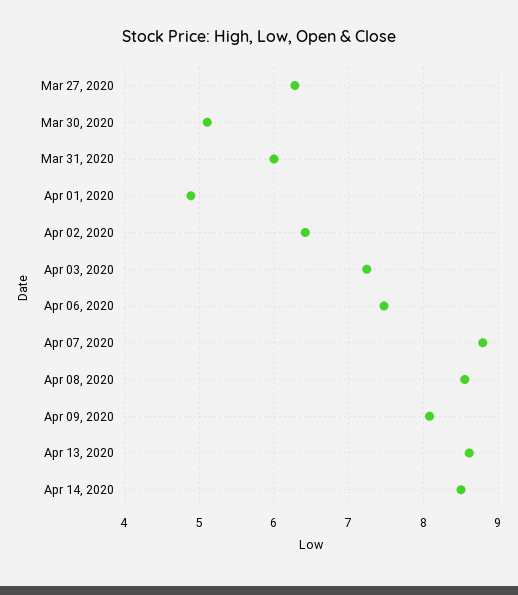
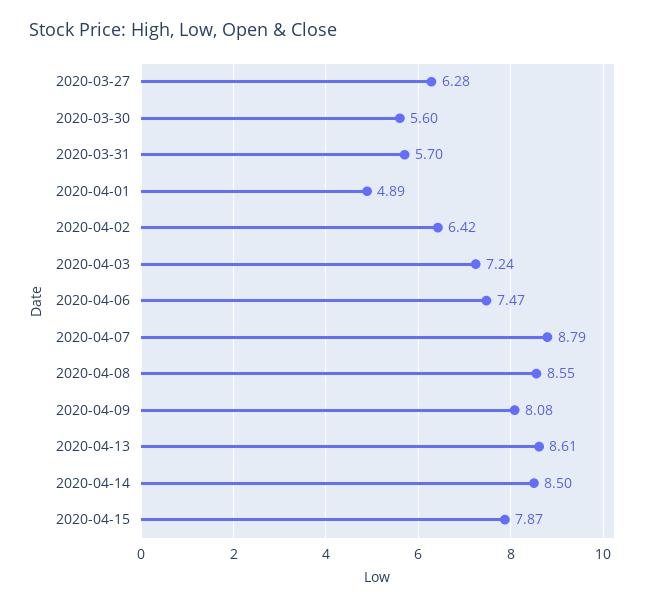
Mar 30, 2020: 5.1 -> 5.6
Mar 31, 2020: 6 -> 5.7
2020-04-15: none -> 7.87

